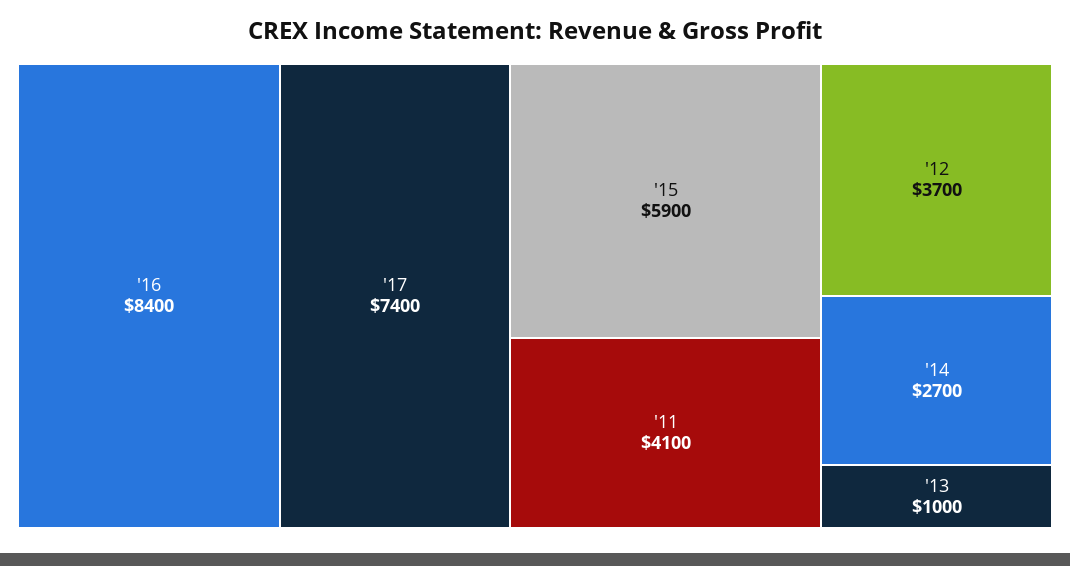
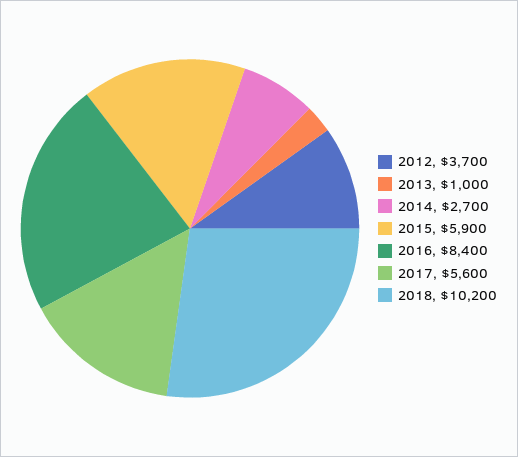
'17: 7400 -> 5600
'11: 4100 -> none
2018: none -> 10200

